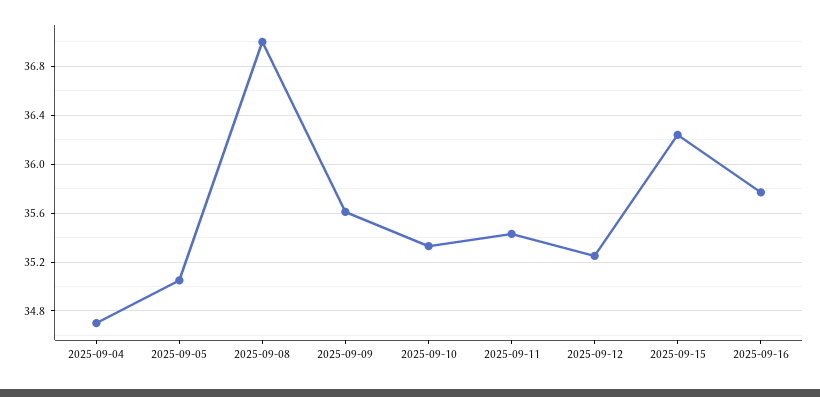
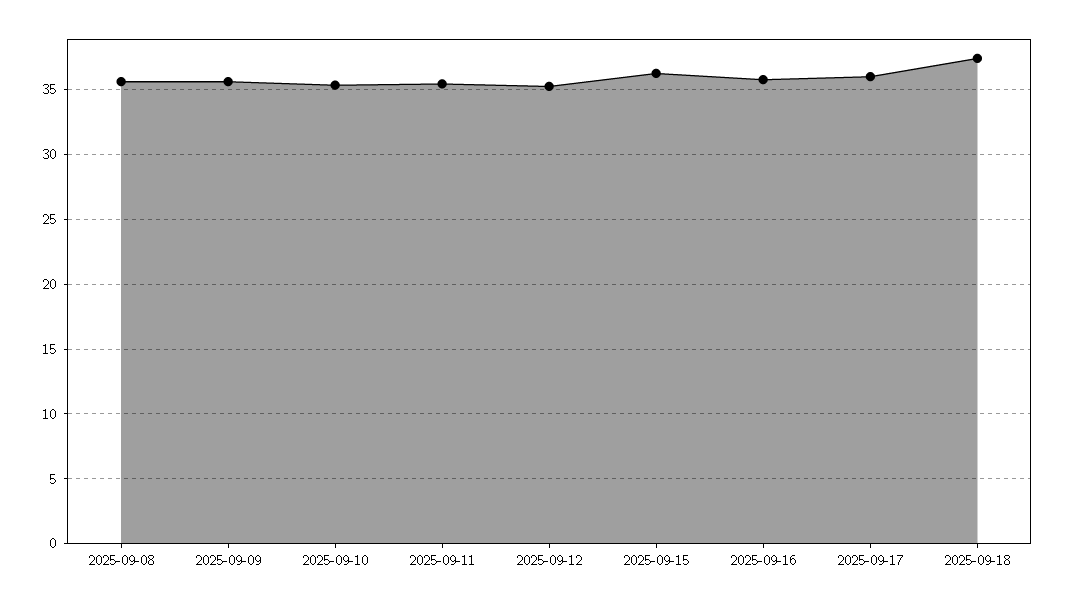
2025-09-04: 34.7 -> none
2025-09-05: 35.05 -> none
2025-09-08: 37 -> 35.5
2025-09-17: none -> 36
2025-09-18: none -> 37.5

